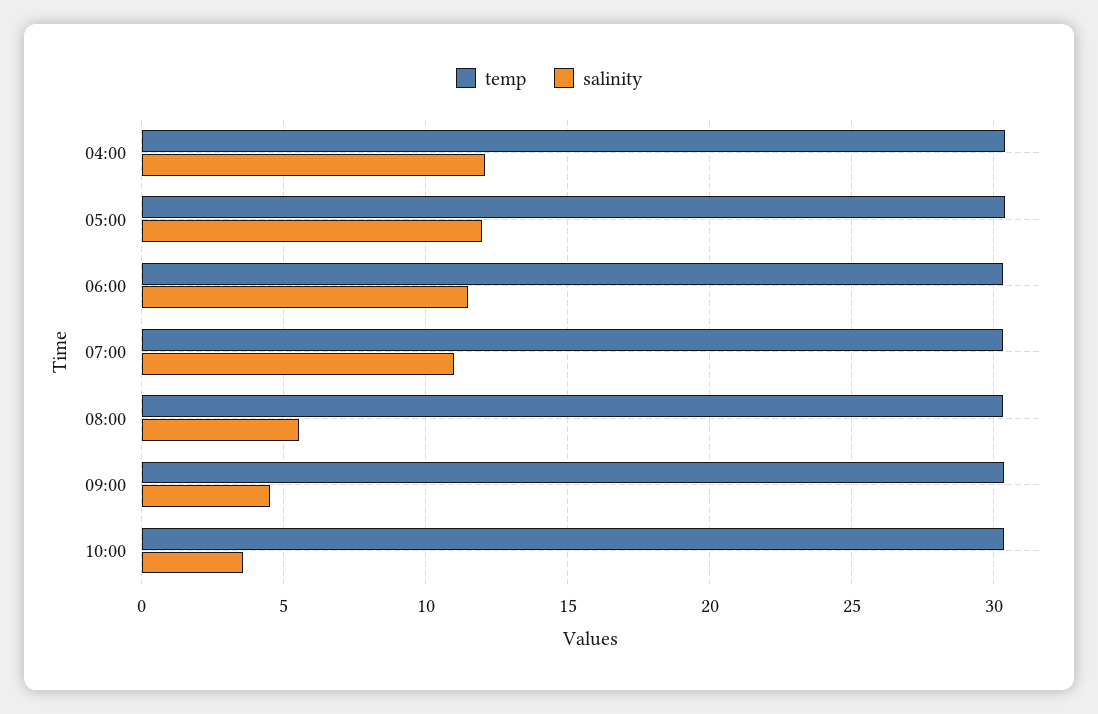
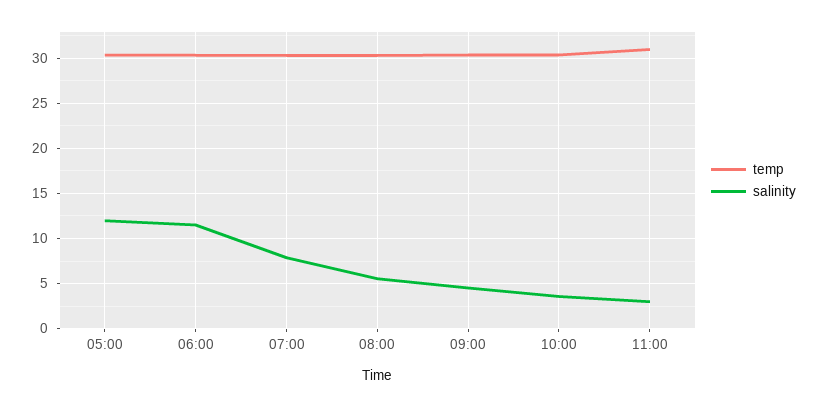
temp, 04:00: 30.5 -> none
salinity, 04:00: 12 -> none
salinity, 07:00: 11 -> 8
temp, 11:00: none -> 31
salinity, 11:00: none -> 3

